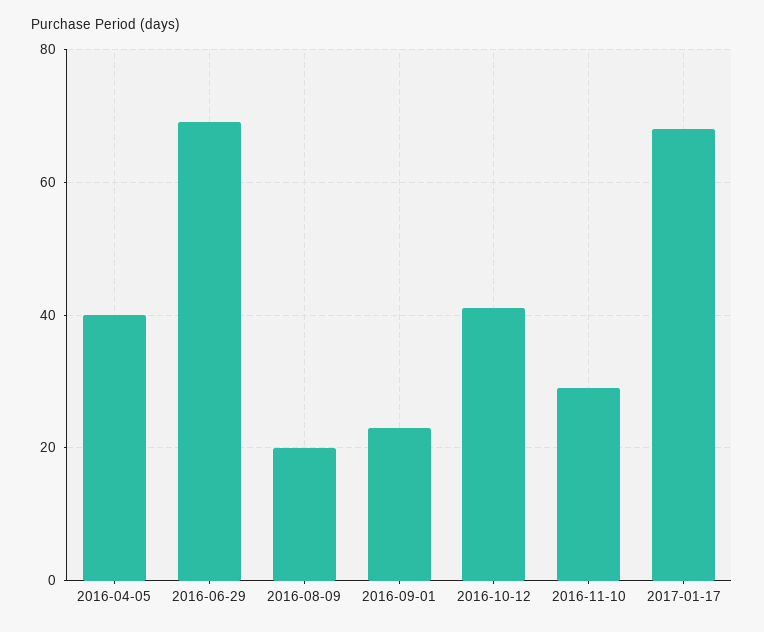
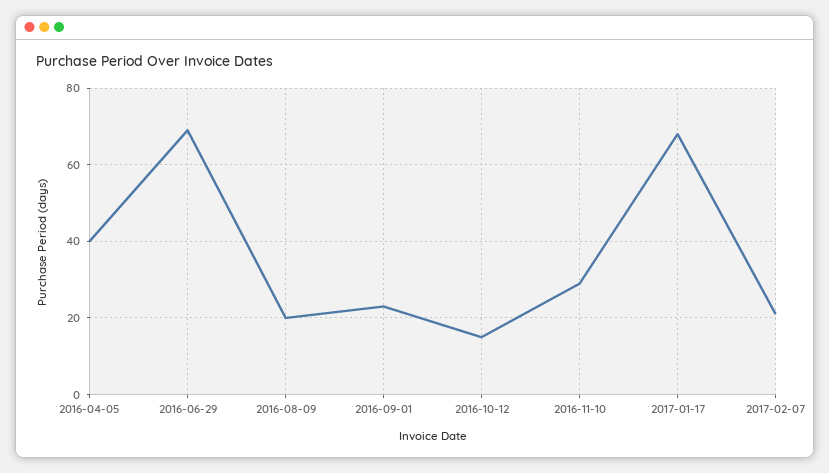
2016-10-12: 40 -> 15
2017-02-07: none -> 20

